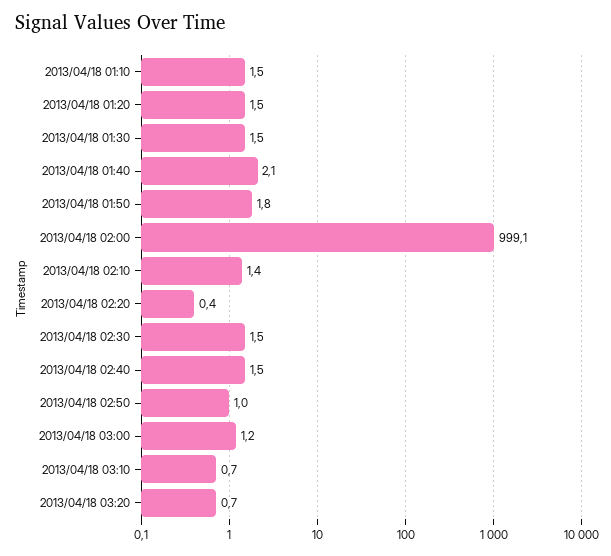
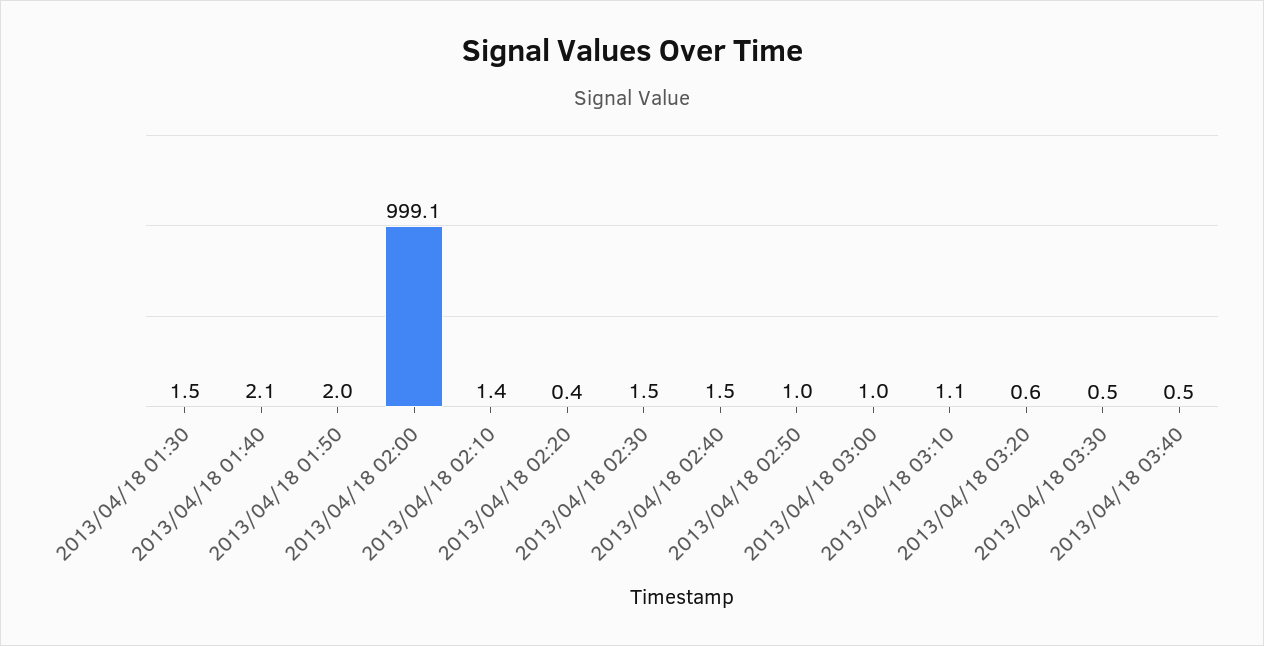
2013/04/18 01:10: 1.5 -> none
2013/04/18 01:20: 1.5 -> none
2013/04/18 01:50: 1.8 -> 2
2013/04/18 03:00: 1.2 -> 1
2013/04/18 03:10: 0.7 -> 1.1
2013/04/18 03:20: 0.7 -> 0.6
2013/04/18 03:30: none -> 0.5
2013/04/18 03:40: none -> 0.5

